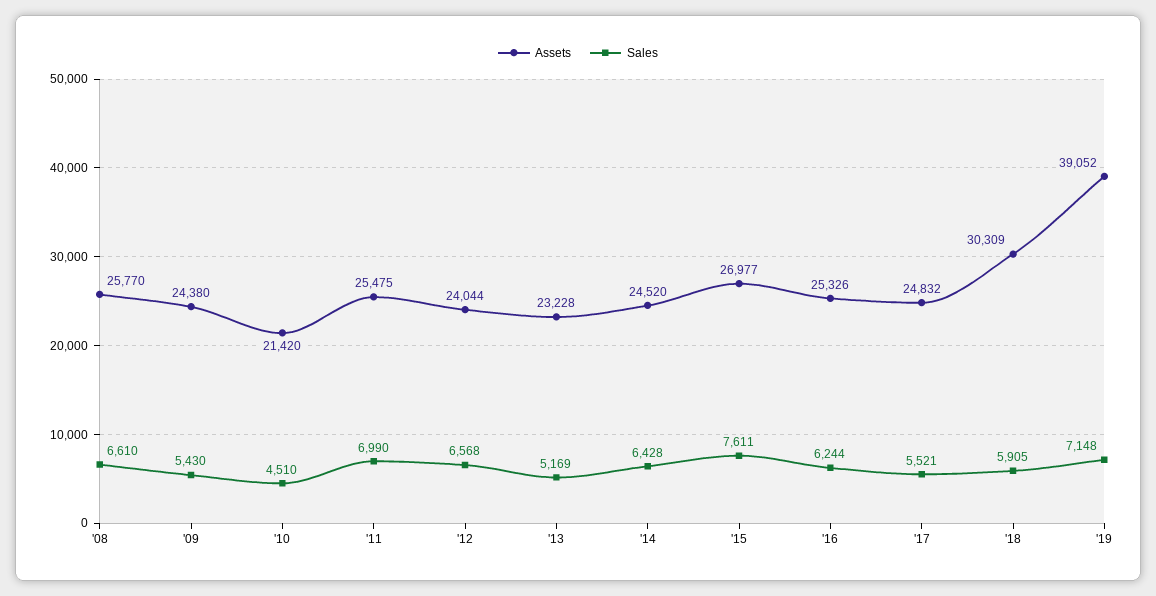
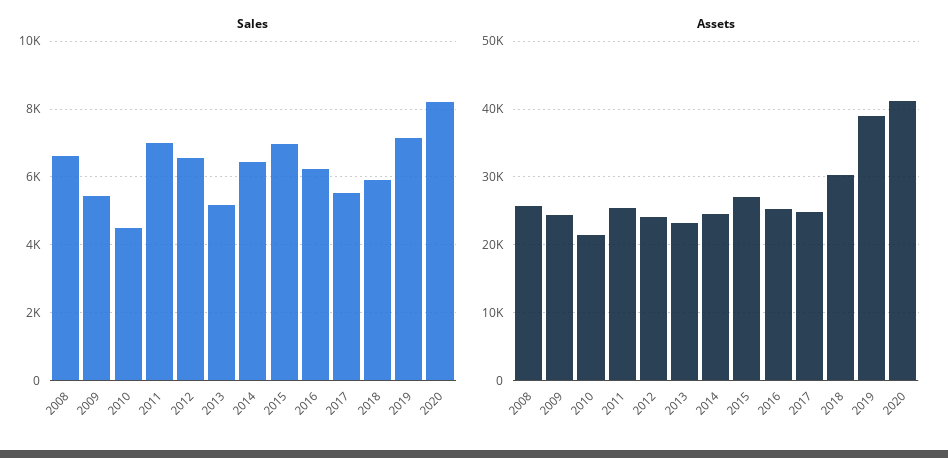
Sales, '15: 7611 -> 7000
Sales, 2020: none -> 8200
Assets, 2020: none -> 41000

